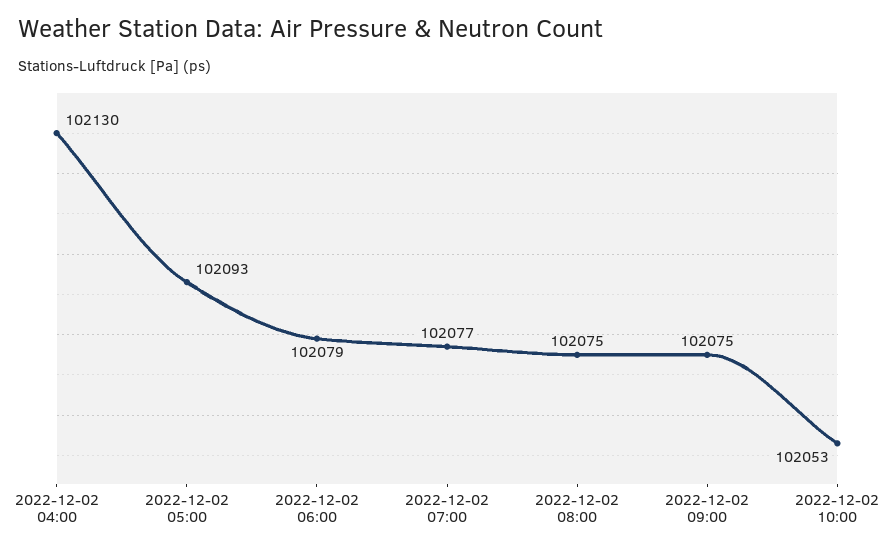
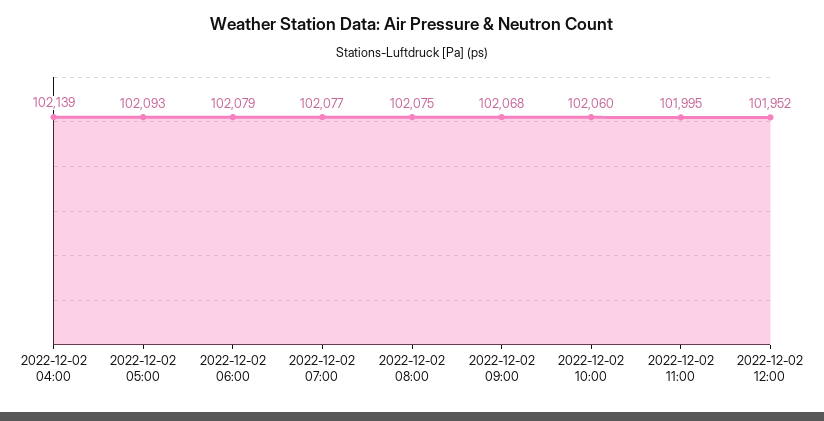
2022-12-02 04:00: 102130 -> 102139
2022-12-02 09:00: 102075 -> 102068
2022-12-02 10:00: 102053 -> 102060
2022-12-02 11:00: none -> 101995
2022-12-02 12:00: none -> 101952

